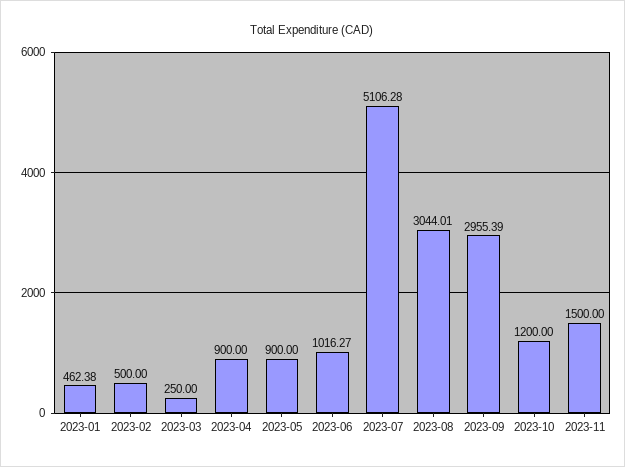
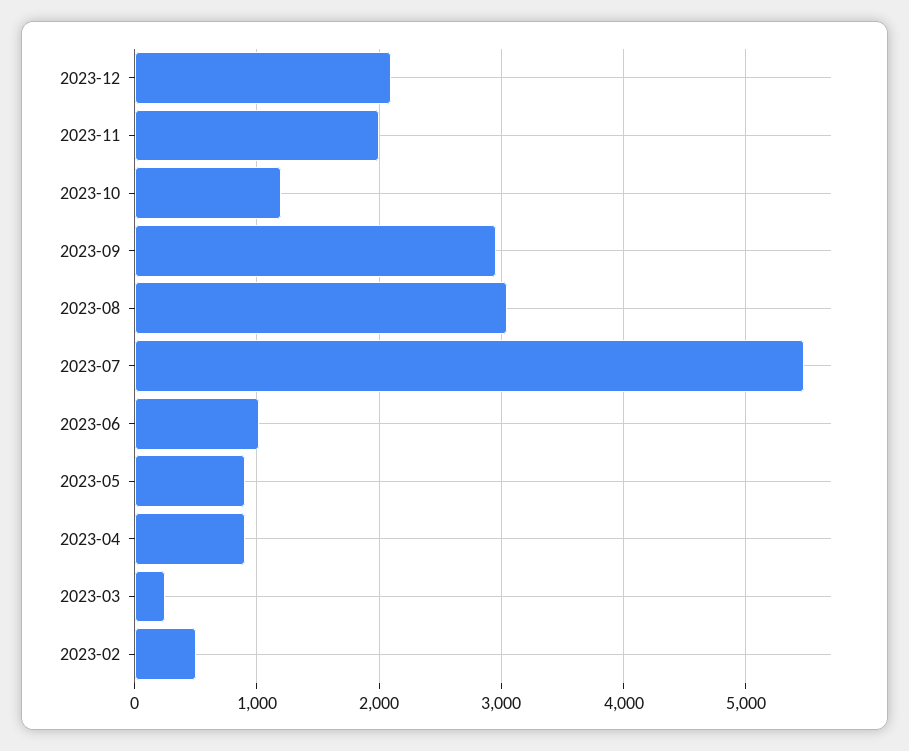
2023-01: 462.38 -> none
2023-07: 5106.28 -> 5500
2023-11: 1500 -> 2000
2023-12: none -> 2100

